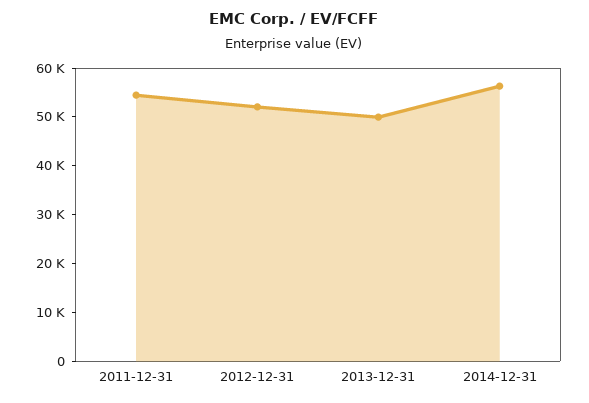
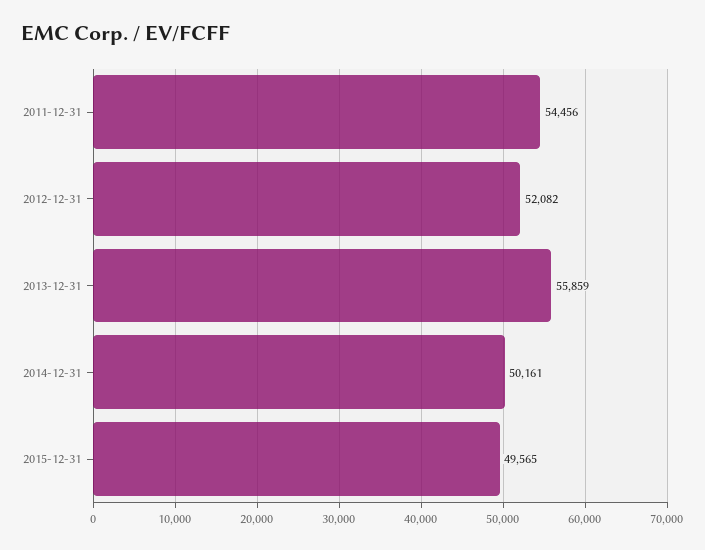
2013-12-31: 50000 -> 55859
2014-12-31: 56000 -> 50161
2015-12-31: none -> 49565

